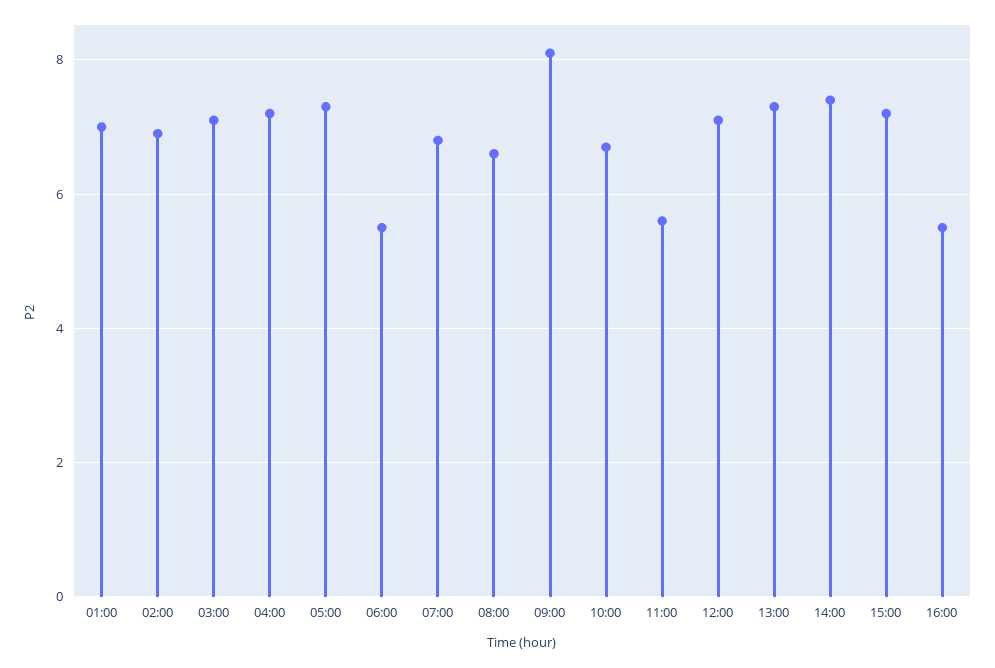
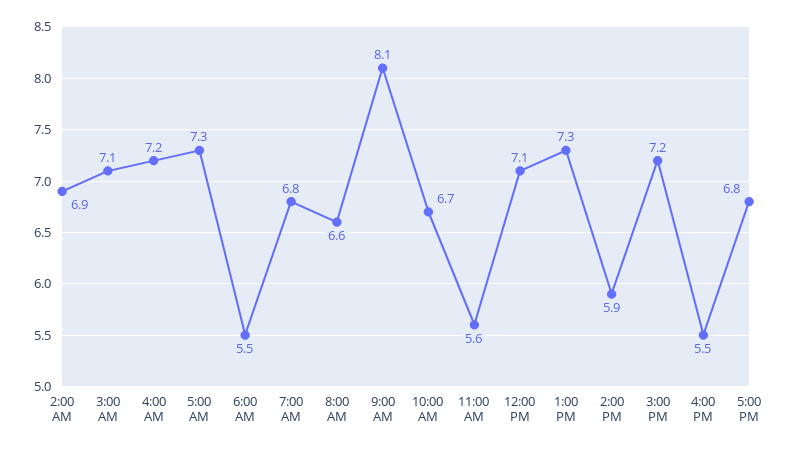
01:00: 7 -> none
14:00: 7.5 -> 5.9
5:00 PM: none -> 6.8

